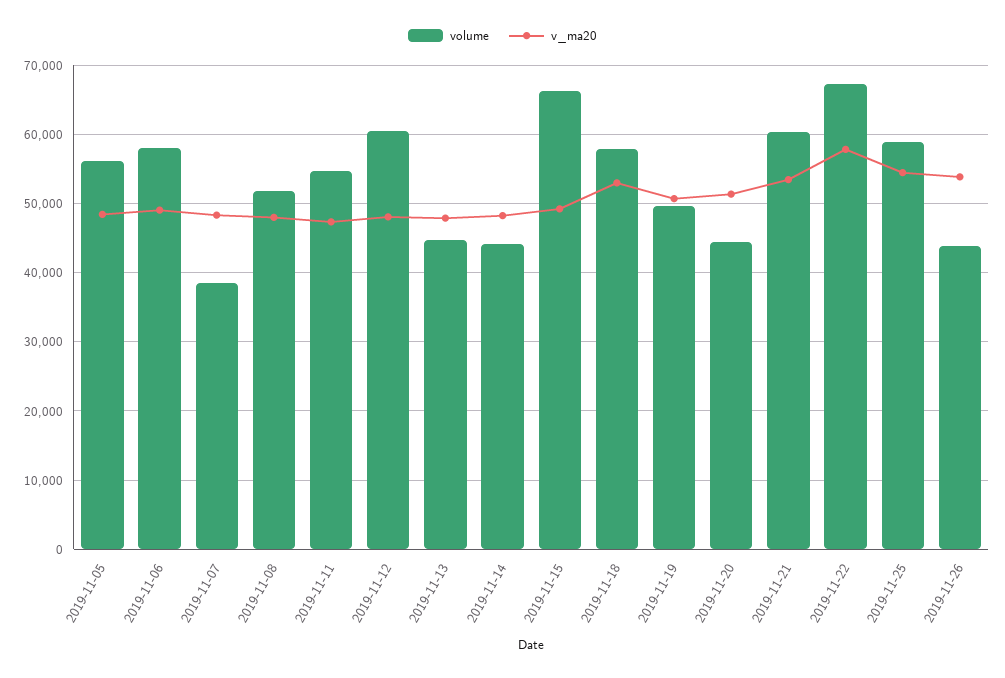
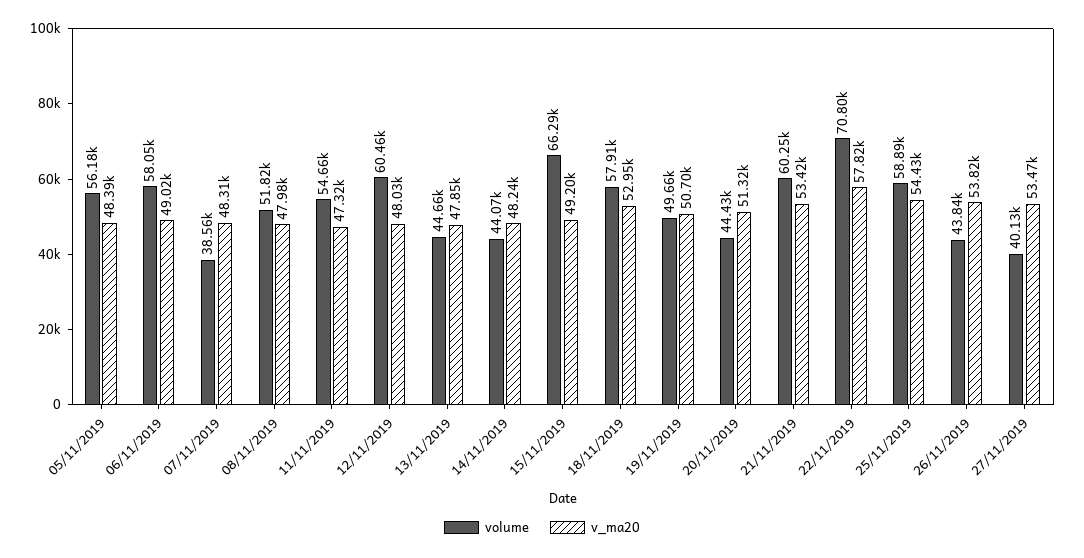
volume, 2019-11-22: 67000 -> 70800
volume, 27/11/2019: none -> 40130
v_ma20, 27/11/2019: none -> 53470

